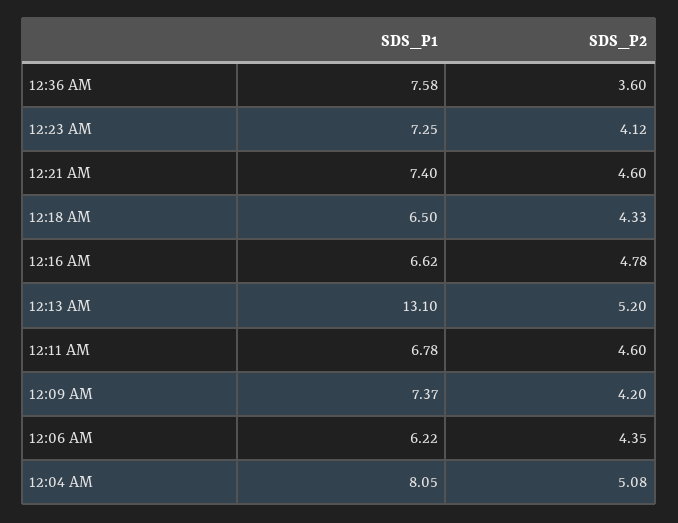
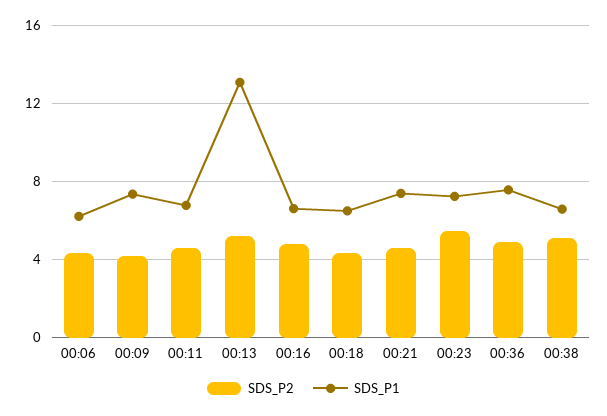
SDS_P2, 12:36 AM: 3.6 -> 5
SDS_P2, 12:23 AM: 4.12 -> 5.5
SDS_P1, 12:04 AM: 8.05 -> none
SDS_P2, 12:04 AM: 5.08 -> none
SDS_P2, 00:38: none -> 5
SDS_P1, 00:38: none -> 6.5

